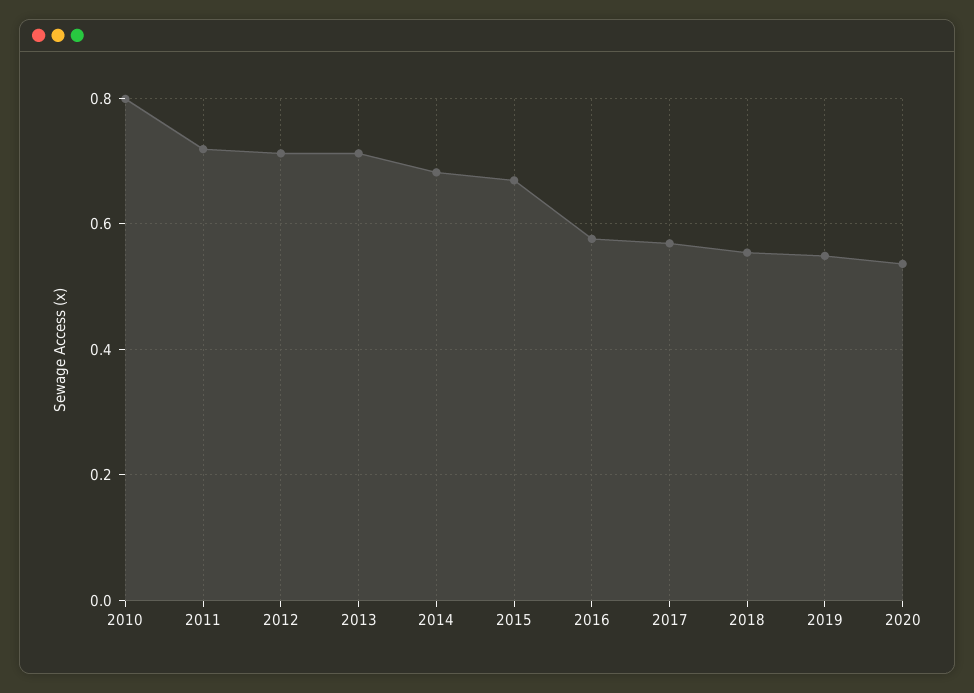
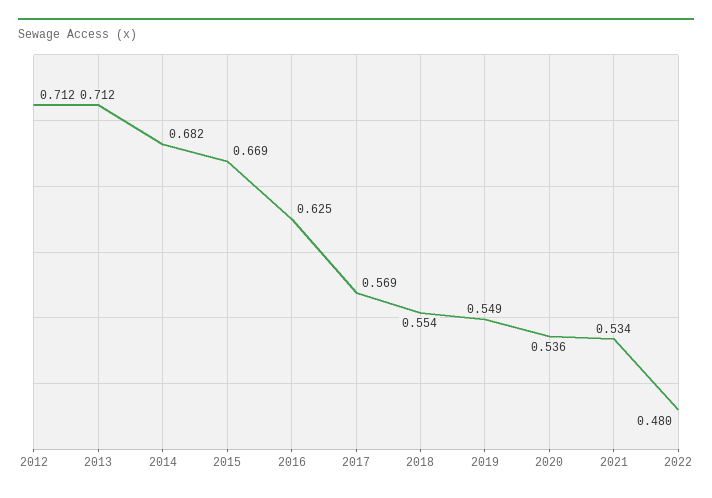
2010: 0.8 -> none
2011: 0.72 -> none
2016: 0.58 -> 0.625
2021: none -> 0.534
2022: none -> 0.48

